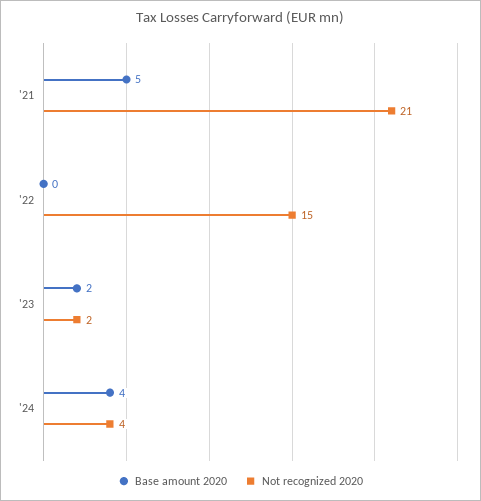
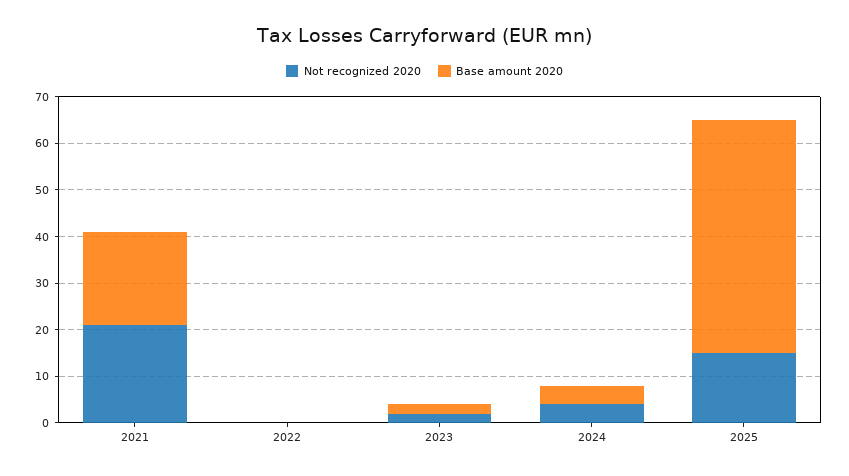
Base amount 2020, '21: 5 -> 20
Not recognized 2020, '22: 15 -> 0
Not recognized 2020, 2025: none -> 15
Base amount 2020, 2025: none -> 50

